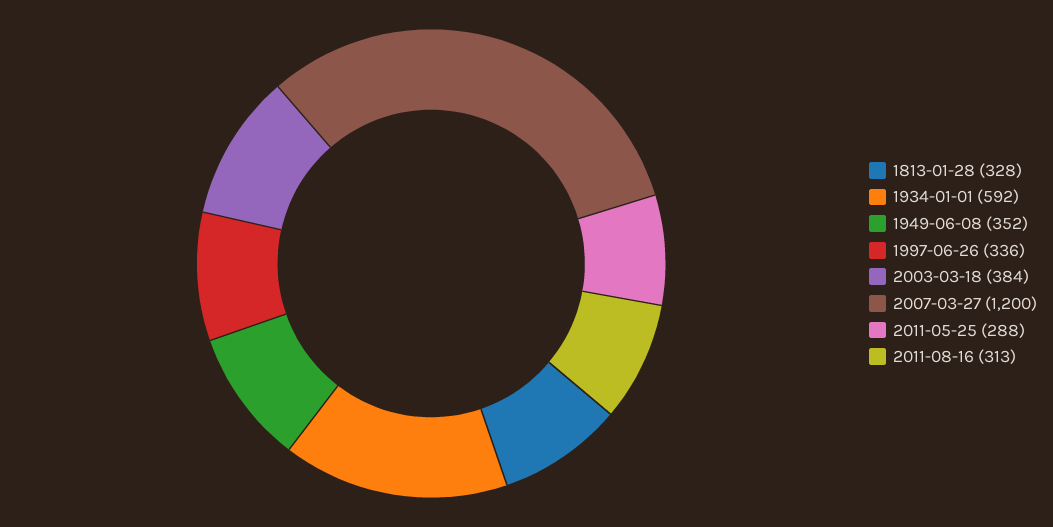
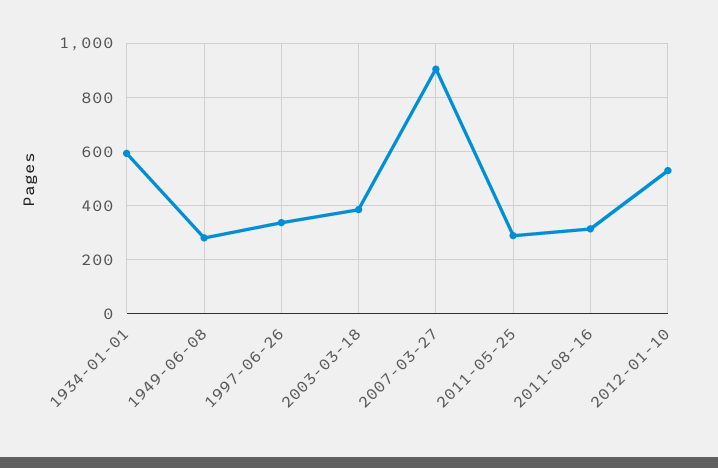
1813-01-28: 328 -> none
1949-06-08: 352 -> 275
2007-03-27: 1200 -> 900
2012-01-10: none -> 525

